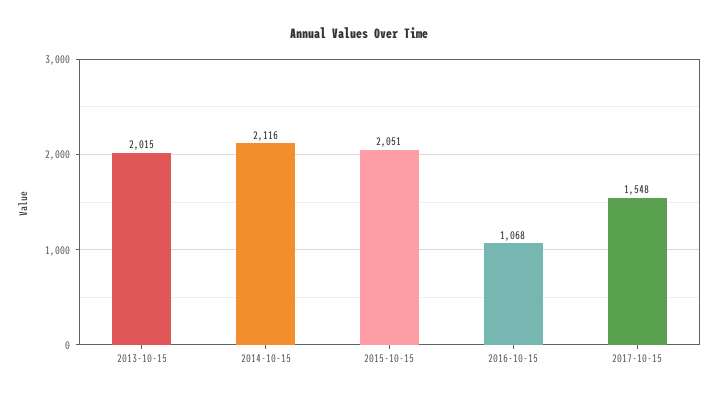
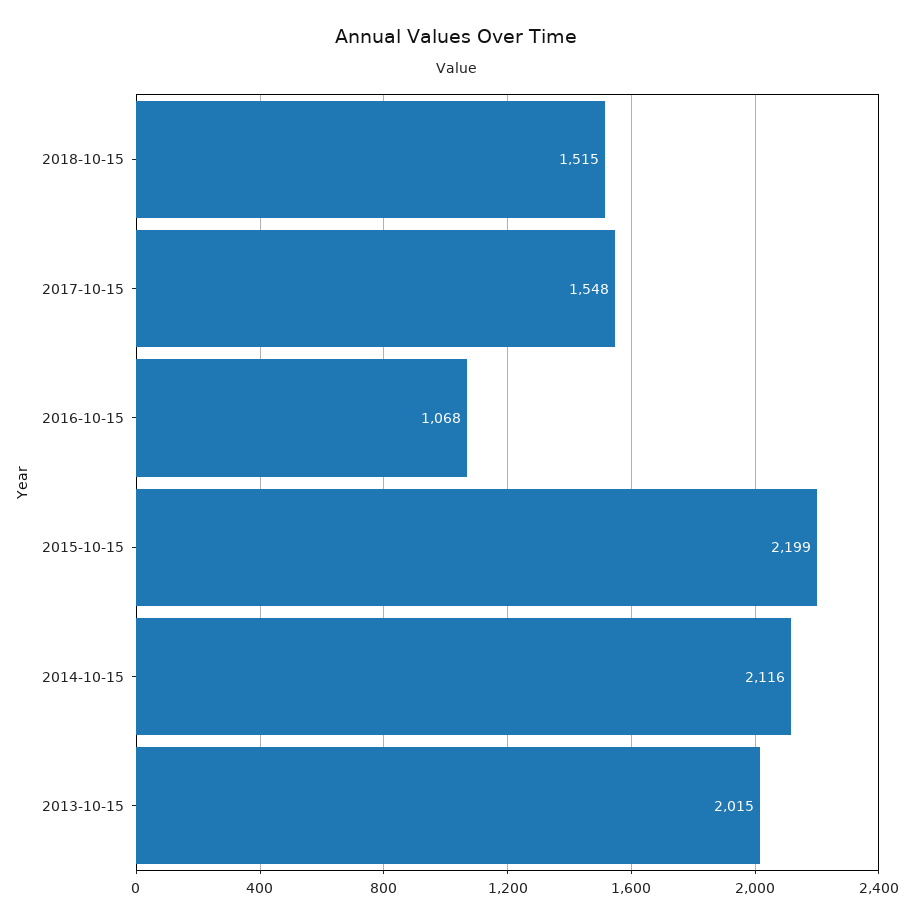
2015-10-15: 2051 -> 2199
2018-10-15: none -> 1515

